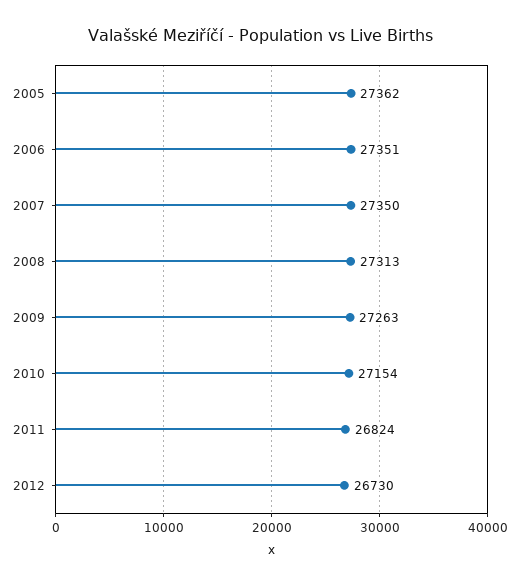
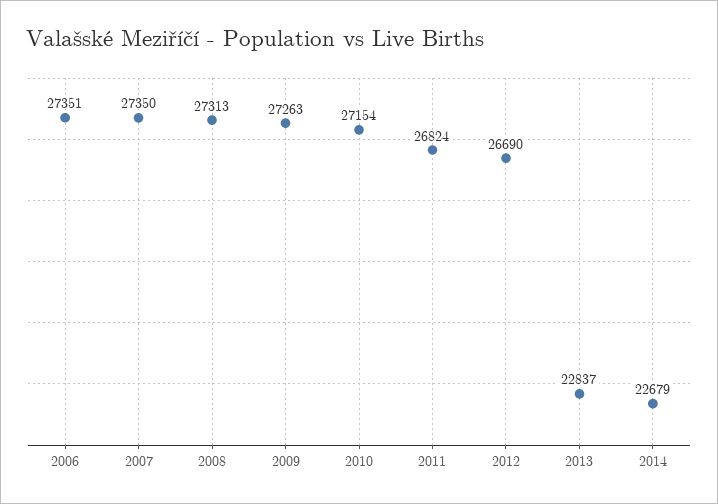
2005: 27362 -> none
2012: 26730 -> 26690
2013: none -> 22837
2014: none -> 22679

